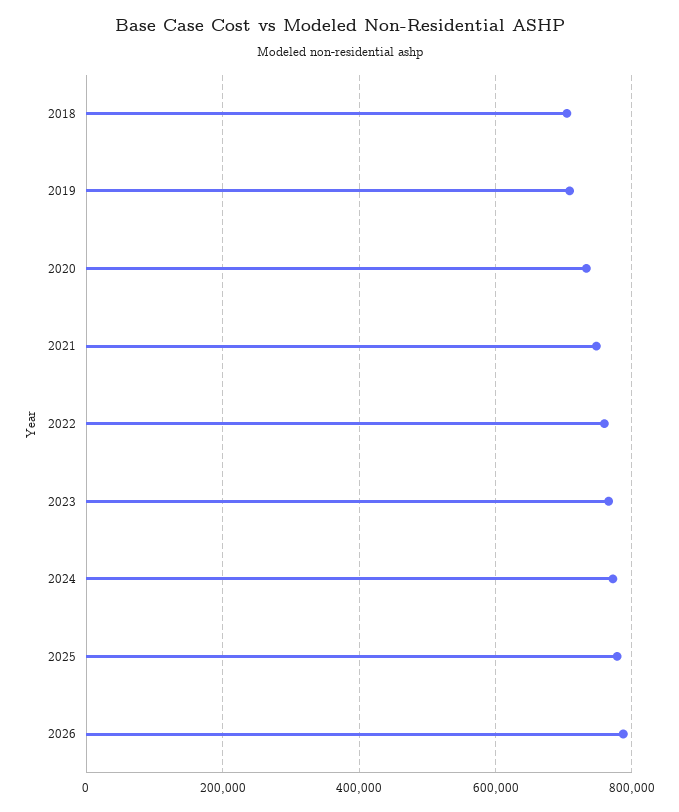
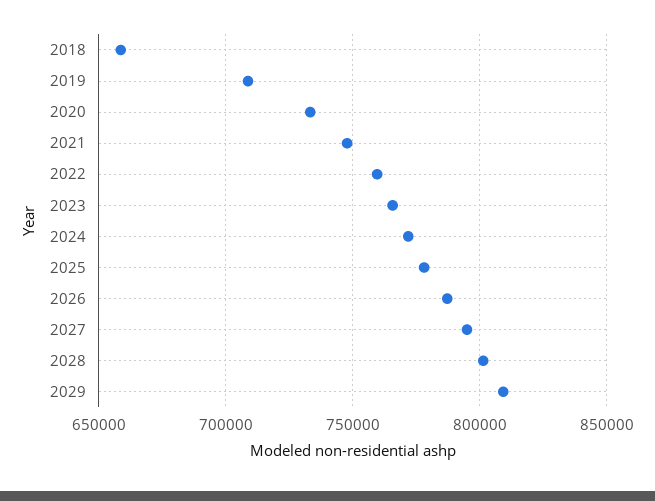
2018: 700000 -> 660000
2027: none -> 795000
2028: none -> 800000
2029: none -> 810000

